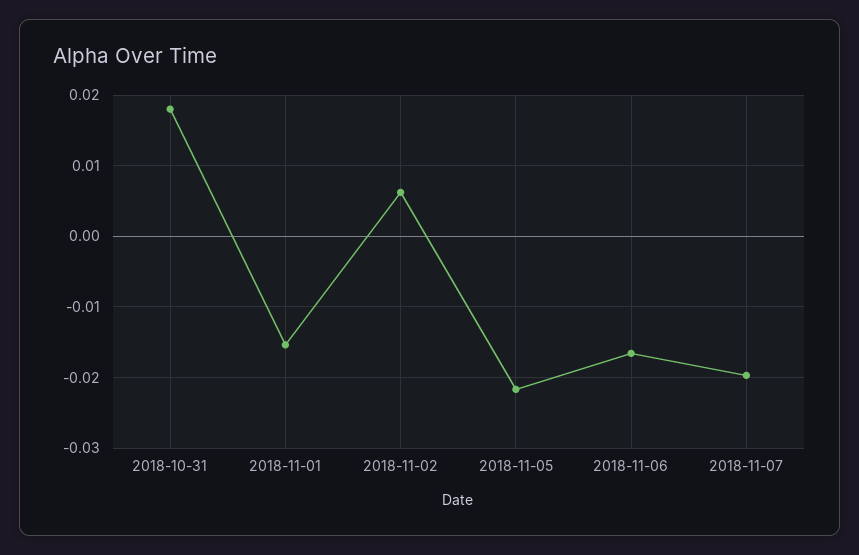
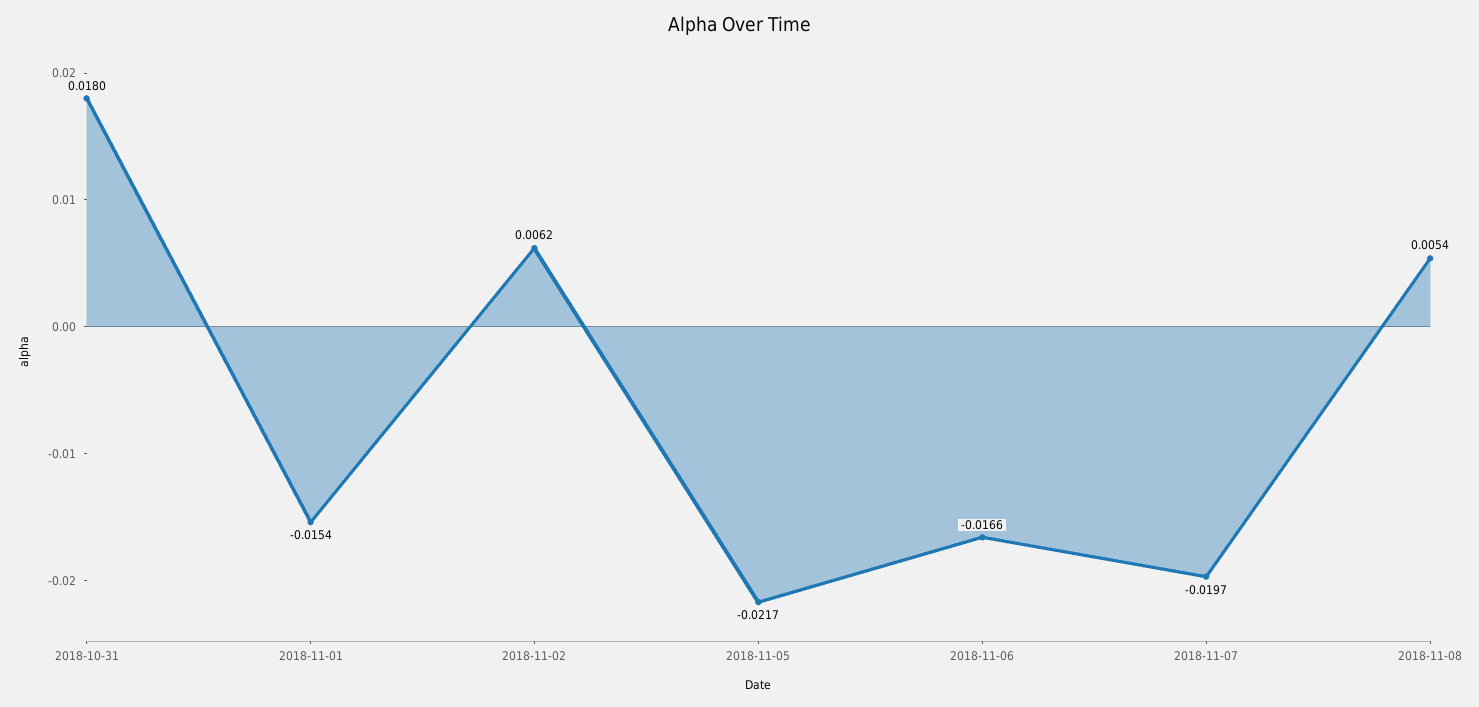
2018-11-08: none -> 0.0054

